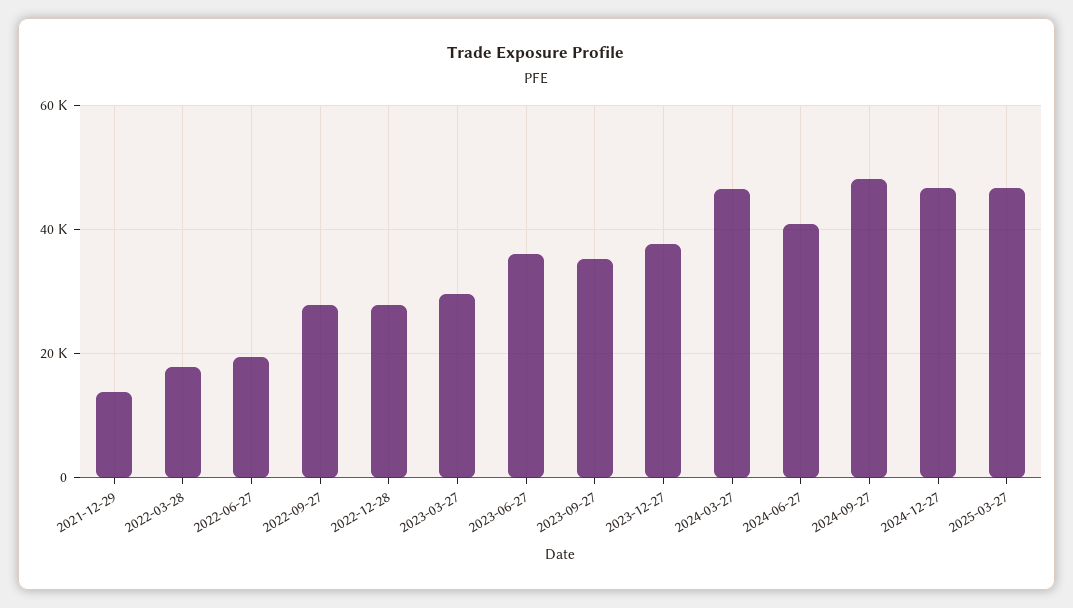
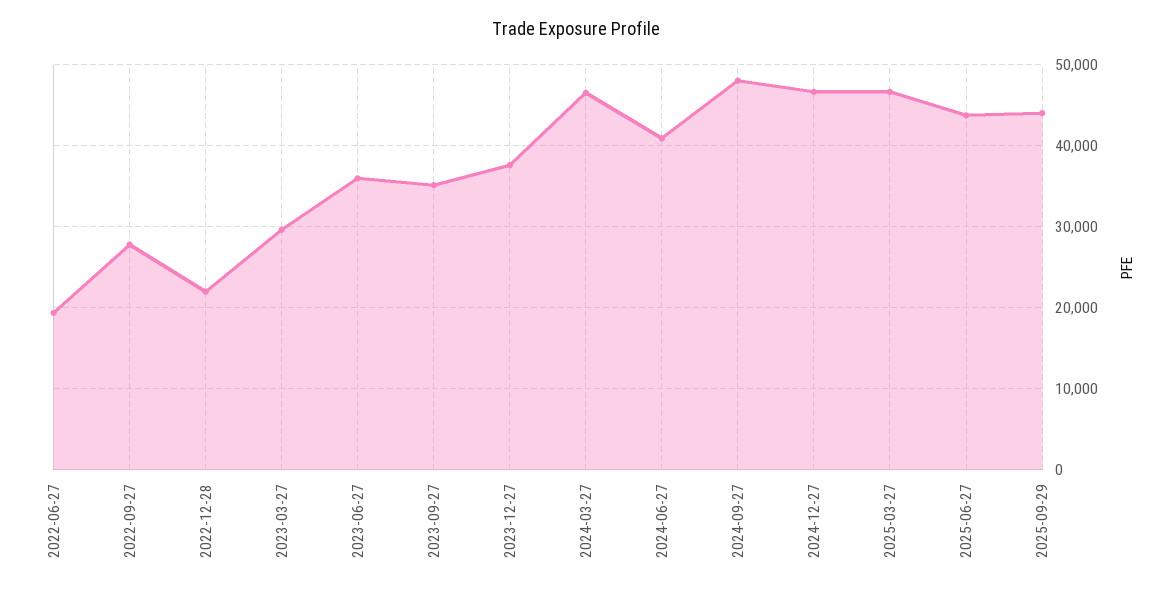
2021-12-29: 14000 -> none
2022-03-28: 18000 -> none
2022-12-28: 28000 -> 22000
2025-06-27: none -> 44000
2025-09-29: none -> 44000

